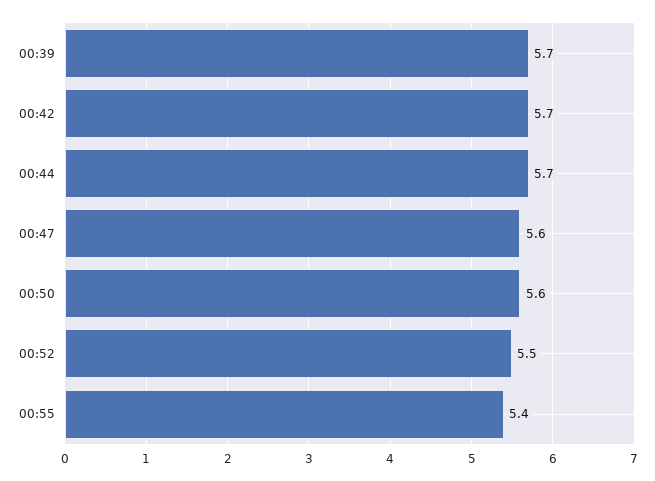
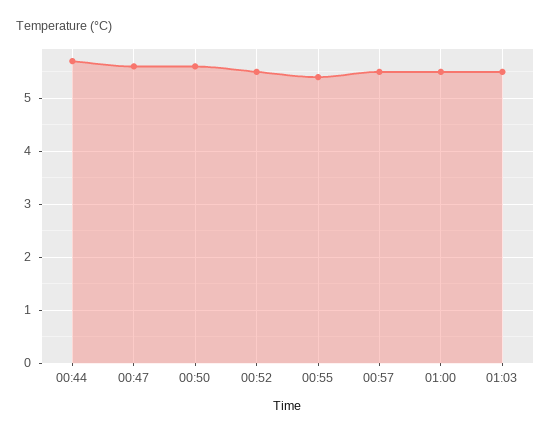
00:39: 5.7 -> none
00:42: 5.7 -> none
00:57: none -> 5.5
01:00: none -> 5.5
01:03: none -> 5.5

